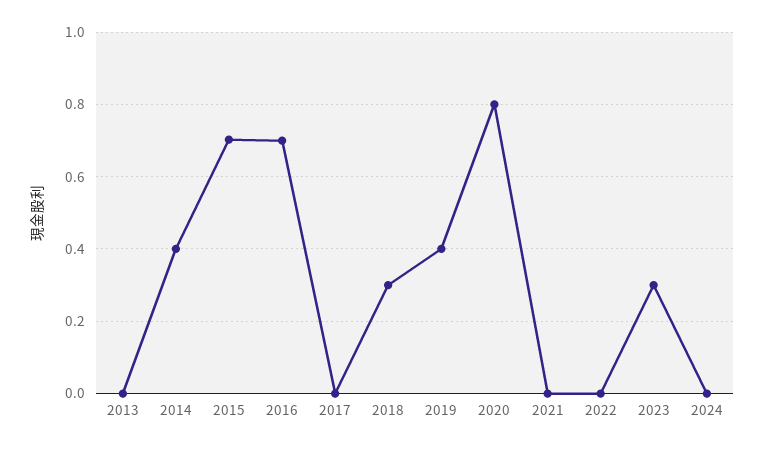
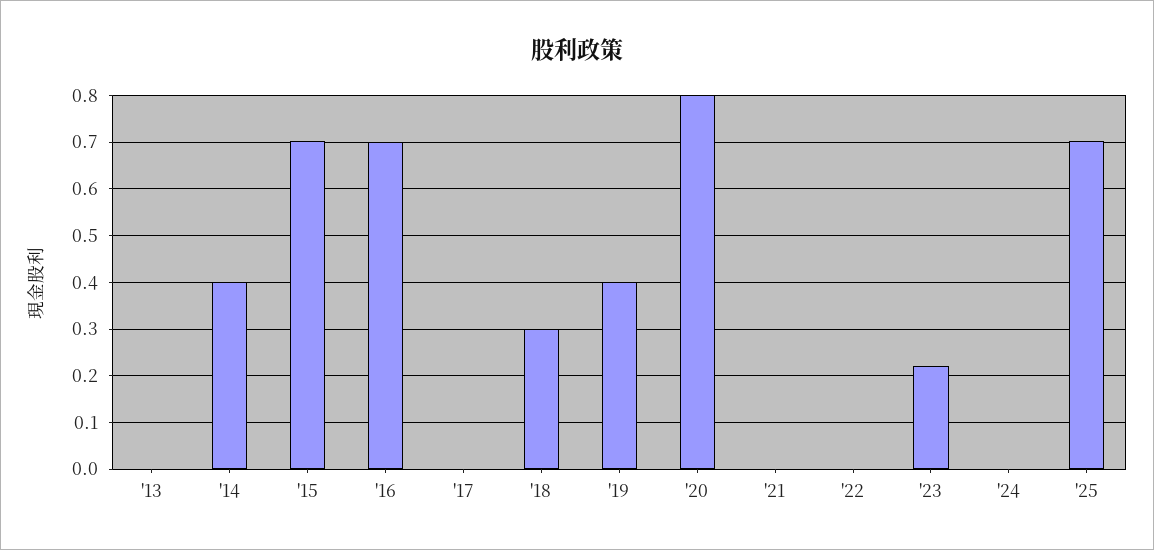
2023: 0.3 -> 0.22
'25: none -> 0.7

